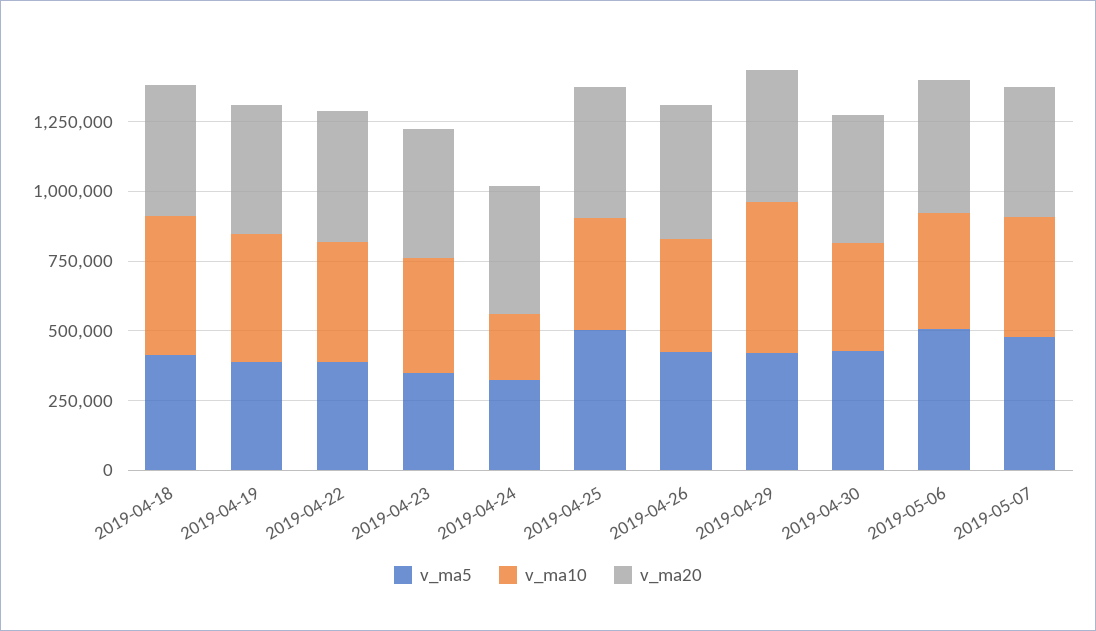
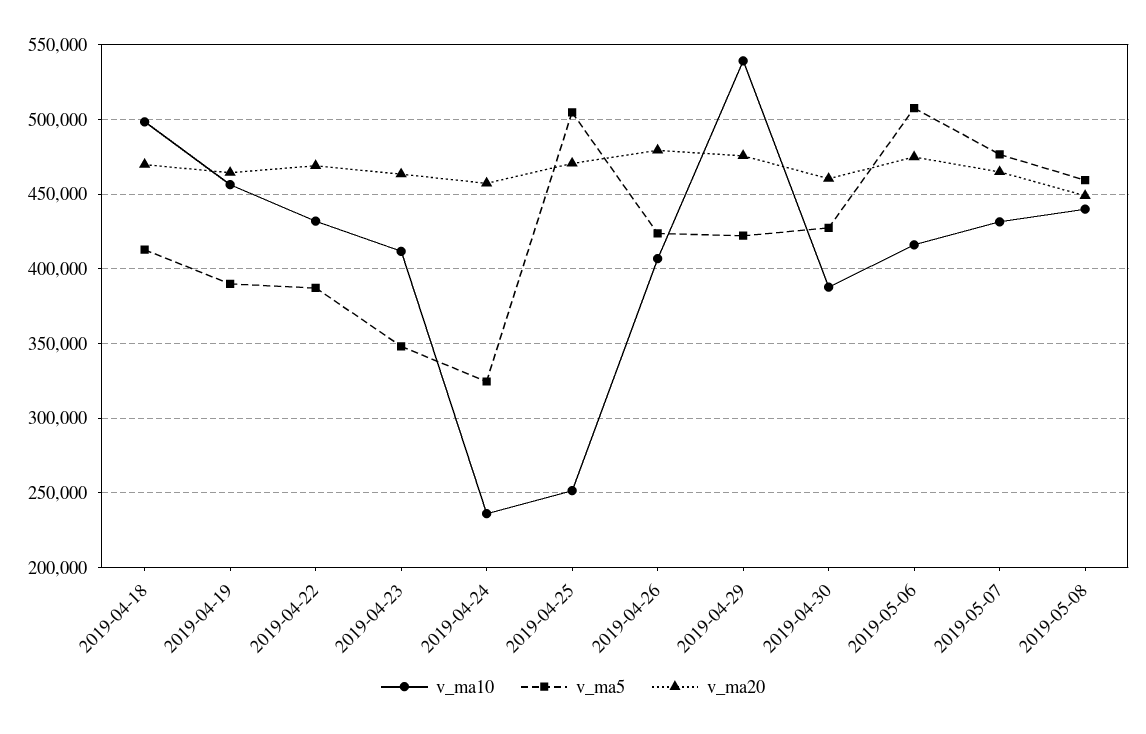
v_ma10, 2019-04-25: 400000 -> 250000
v_ma10, 2019-05-08: none -> 440000
v_ma5, 2019-05-08: none -> 460000
v_ma20, 2019-05-08: none -> 450000

